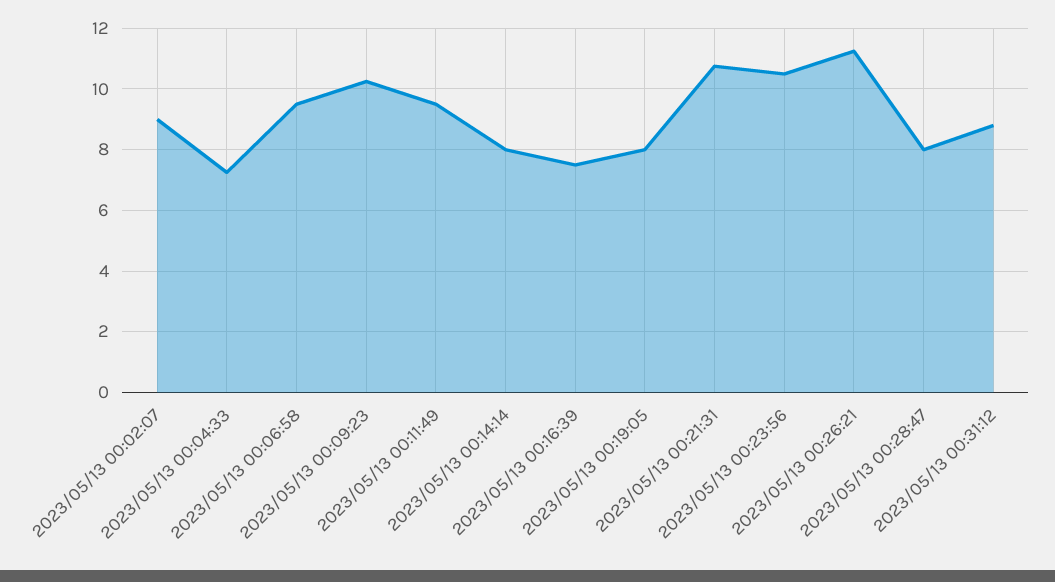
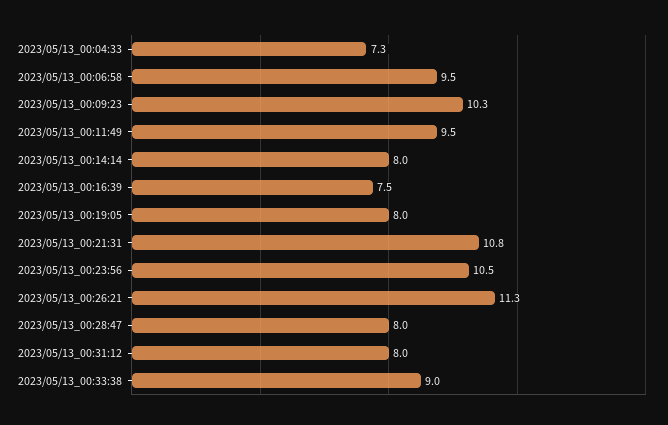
2023/05/13 00:02:07: 9 -> none
2023/05/13 00:31:12: 8.8 -> 8
2023/05/13_00:33:38: none -> 9

